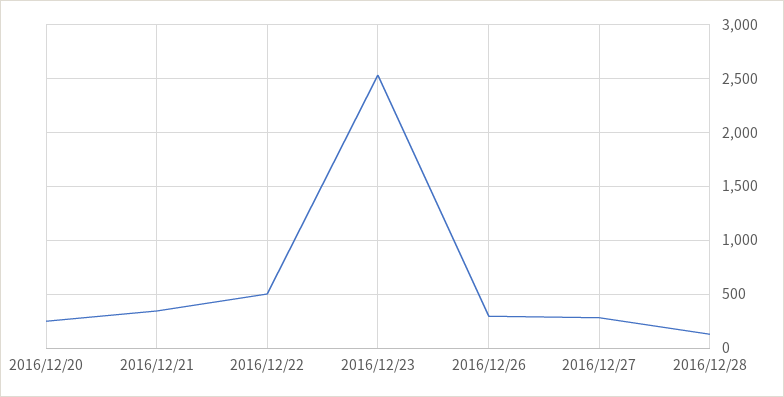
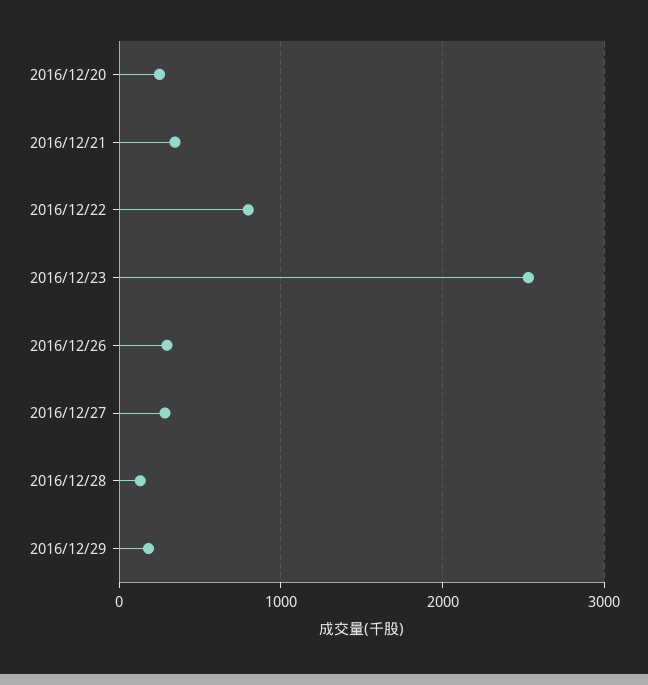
2016/12/22: 500 -> 800
2016/12/29: none -> 200

